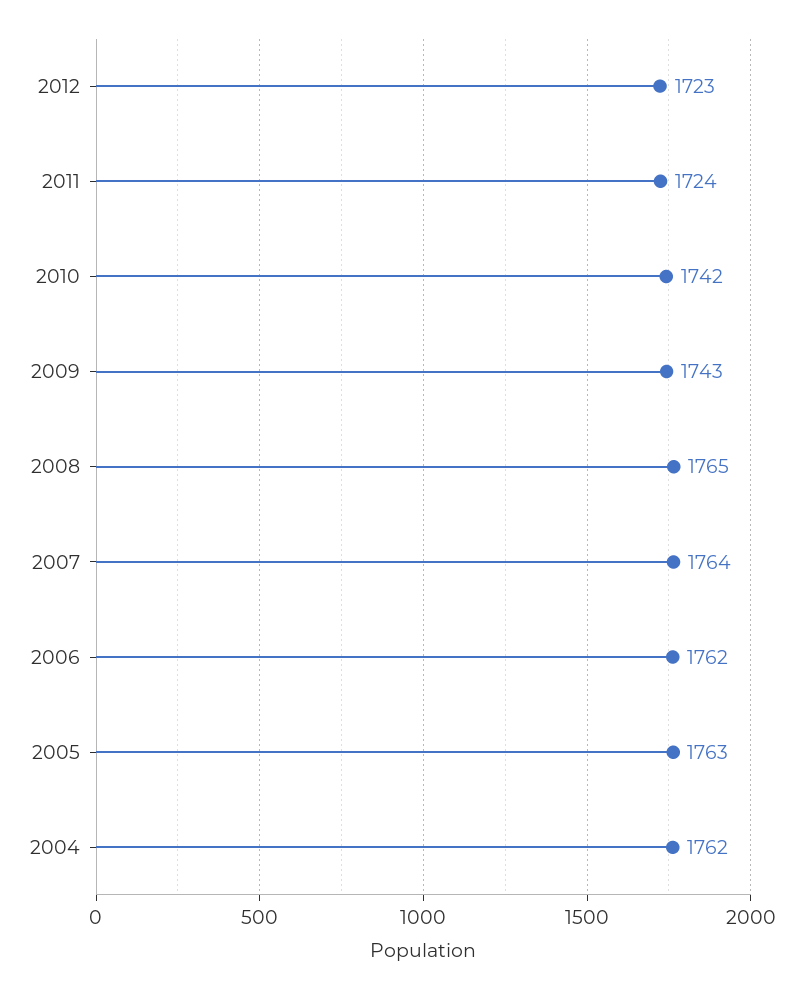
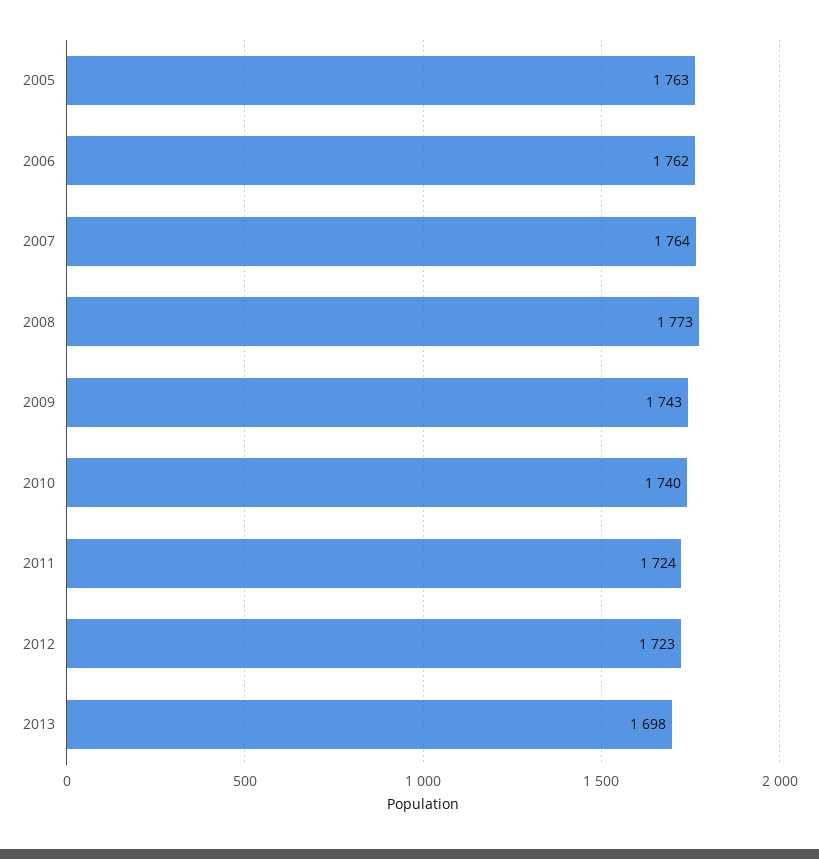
2010: 1742 -> 1740
2008: 1765 -> 1773
2004: 1762 -> none
2013: none -> 1698

